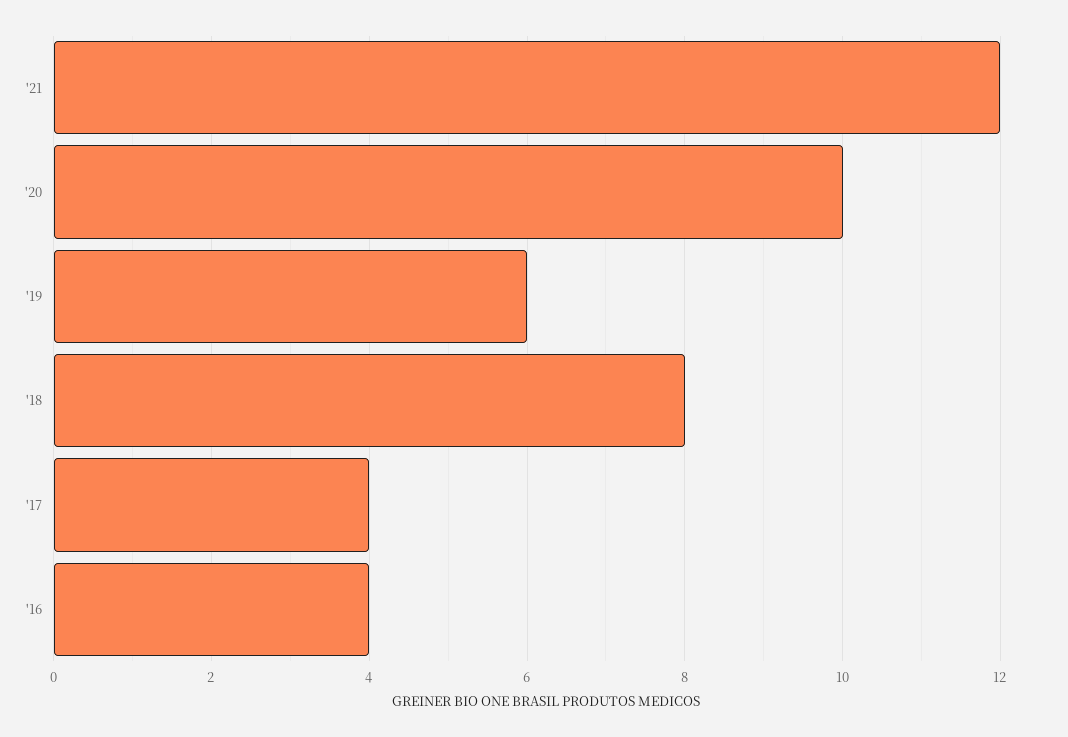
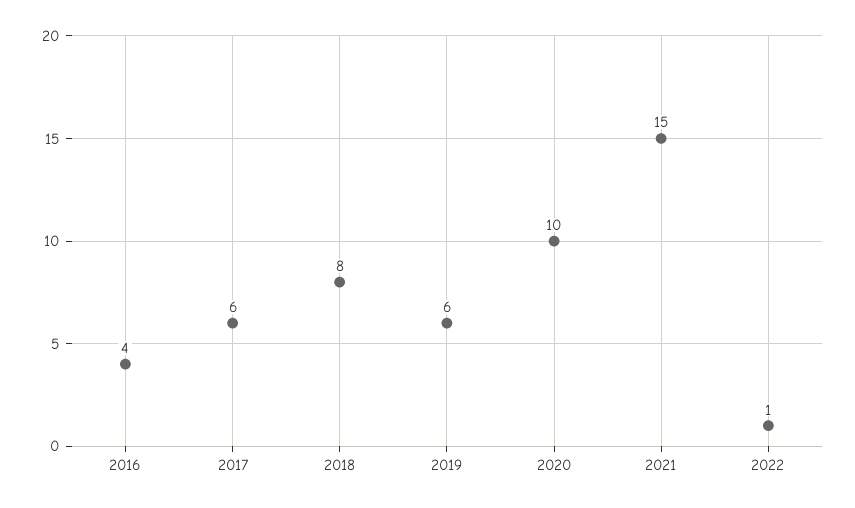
'21: 12 -> 15
'17: 4 -> 6
2022: none -> 1

